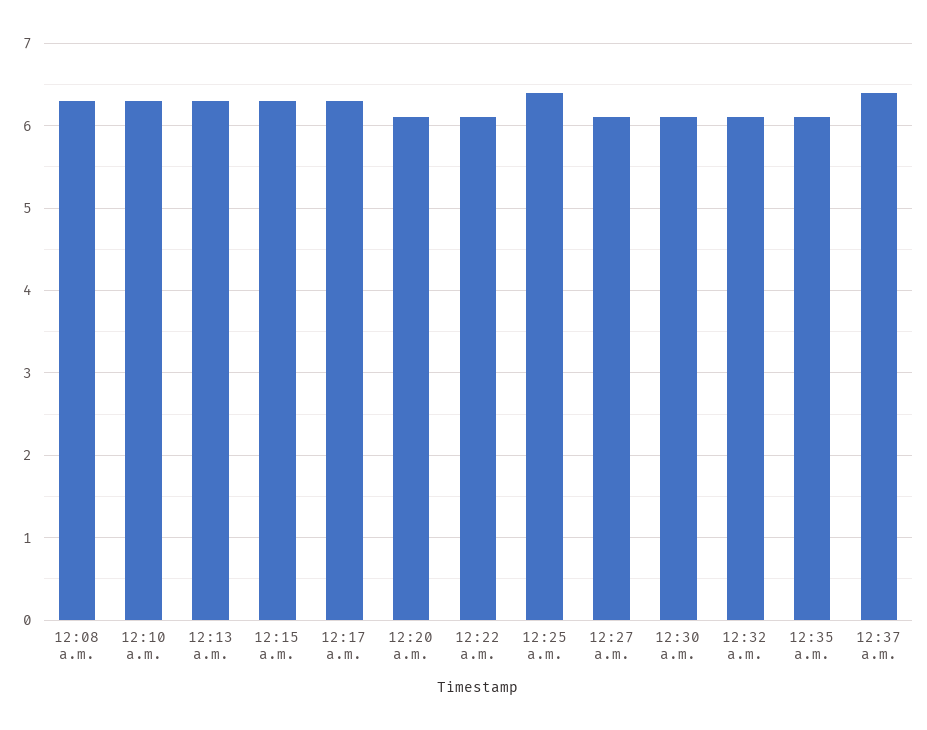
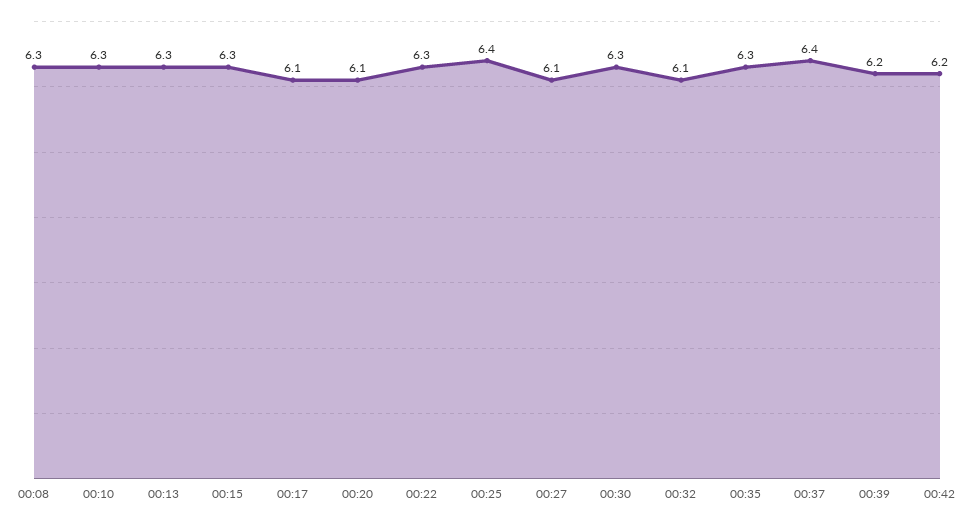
12:17 a.m.: 6.3 -> 6.1
12:22 a.m.: 6.1 -> 6.3
12:30 a.m.: 6.1 -> 6.3
12:35 a.m.: 6.1 -> 6.3
00:39: none -> 6.2
00:42: none -> 6.2

